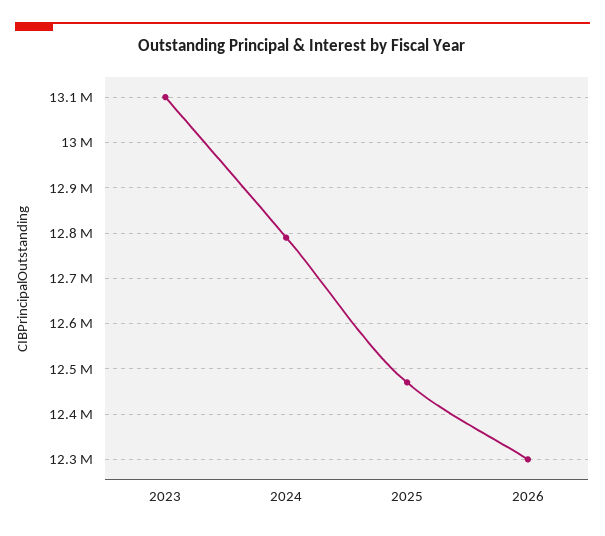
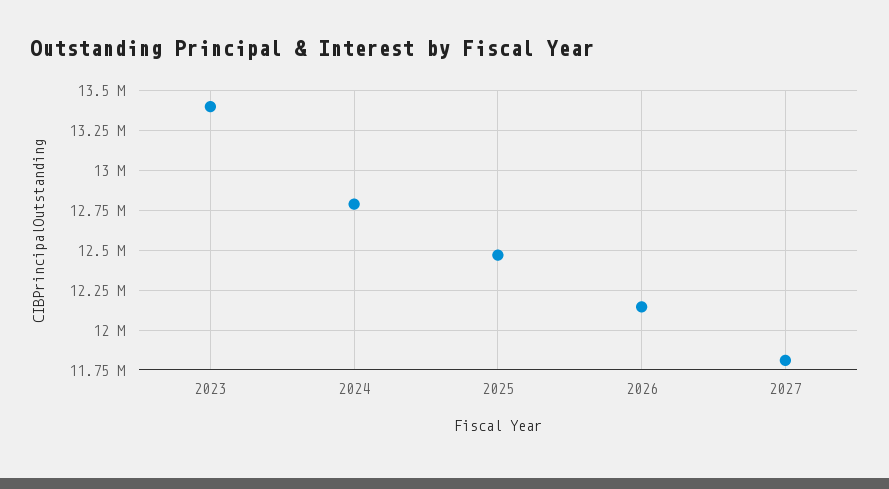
2023: 13100000 -> 13400000
2026: 12300000 -> 12150000
2027: none -> 11800000

